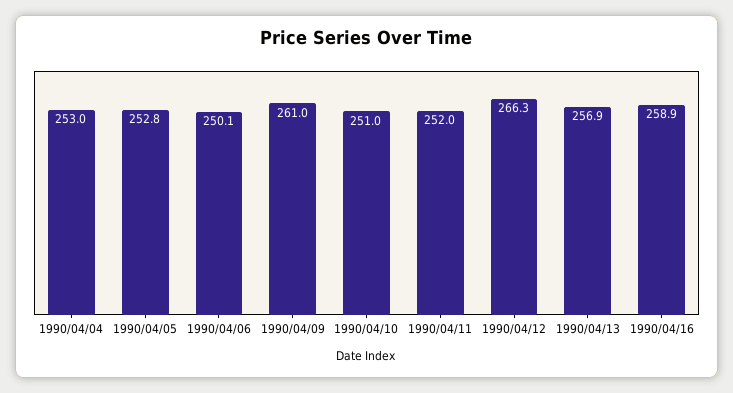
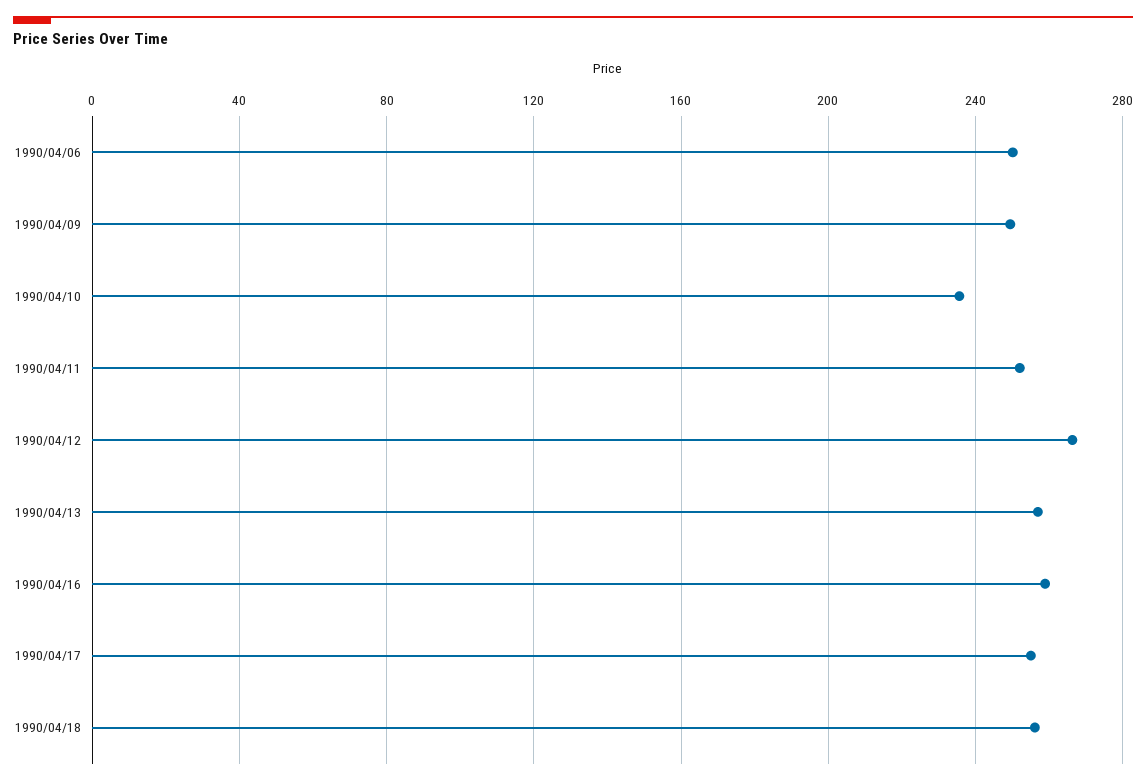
1990/04/04: 253 -> none
1990/04/05: 252.8 -> none
1990/04/09: 261 -> 250
1990/04/10: 251 -> 235
1990/04/17: none -> 255
1990/04/18: none -> 255

